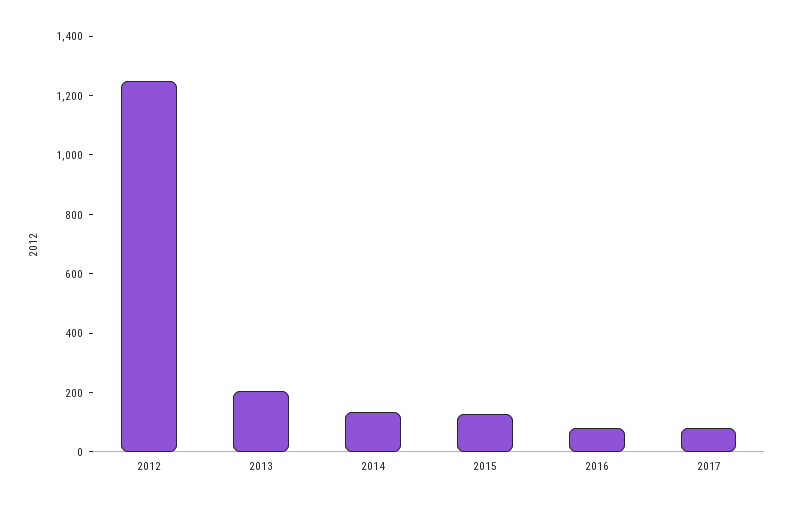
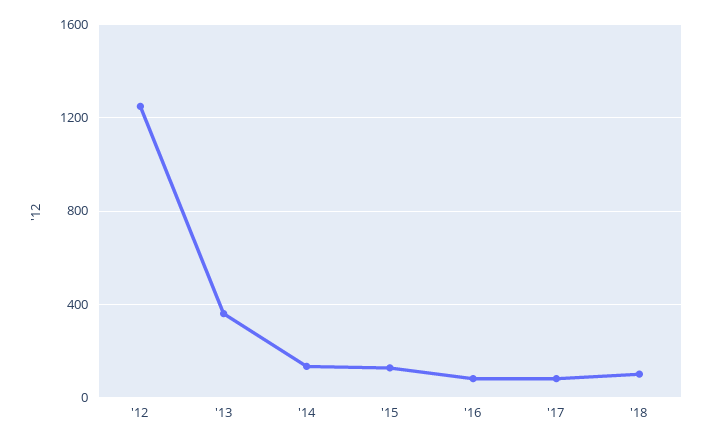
2013: 200 -> 350
'18: none -> 100

